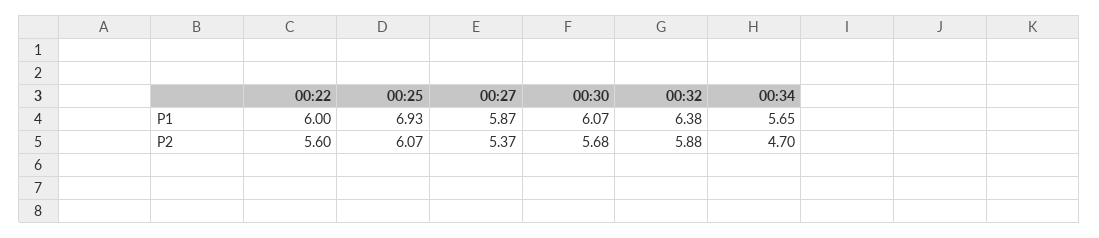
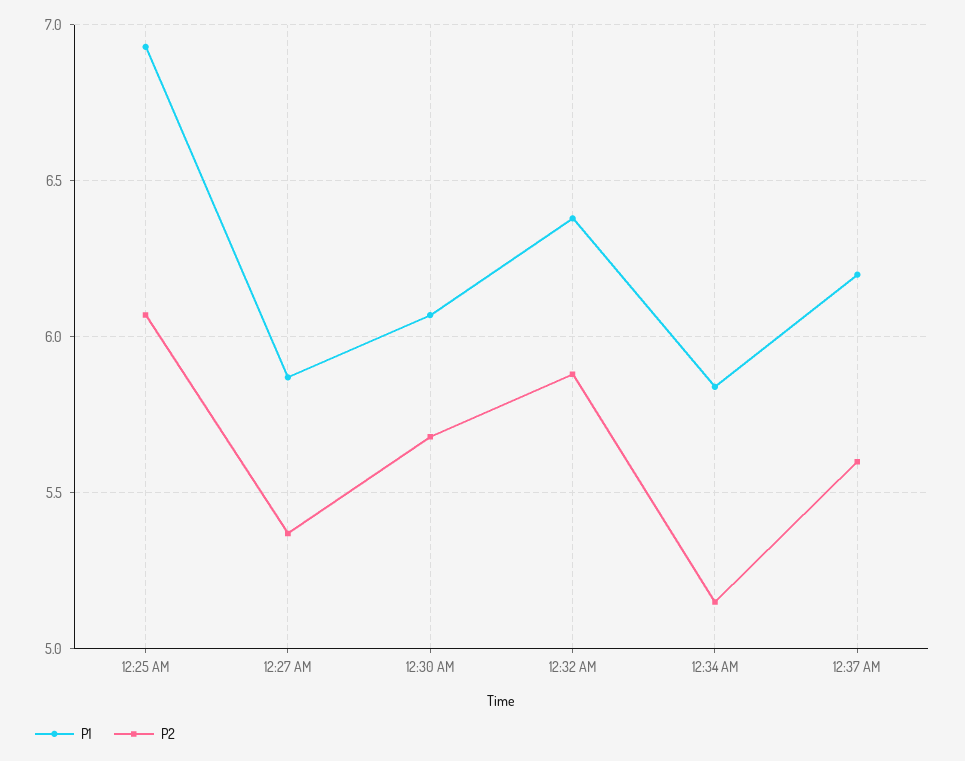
P1, 00:22: 6 -> none
P1, 00:34: 5.65 -> 5.85
P2, 00:22: 5.6 -> none
P2, 00:34: 4.7 -> 5.15
P1, 12:37 AM: none -> 6.2
P2, 12:37 AM: none -> 5.6

